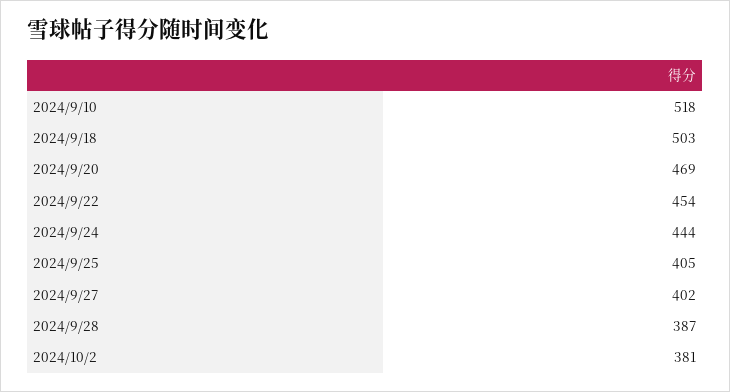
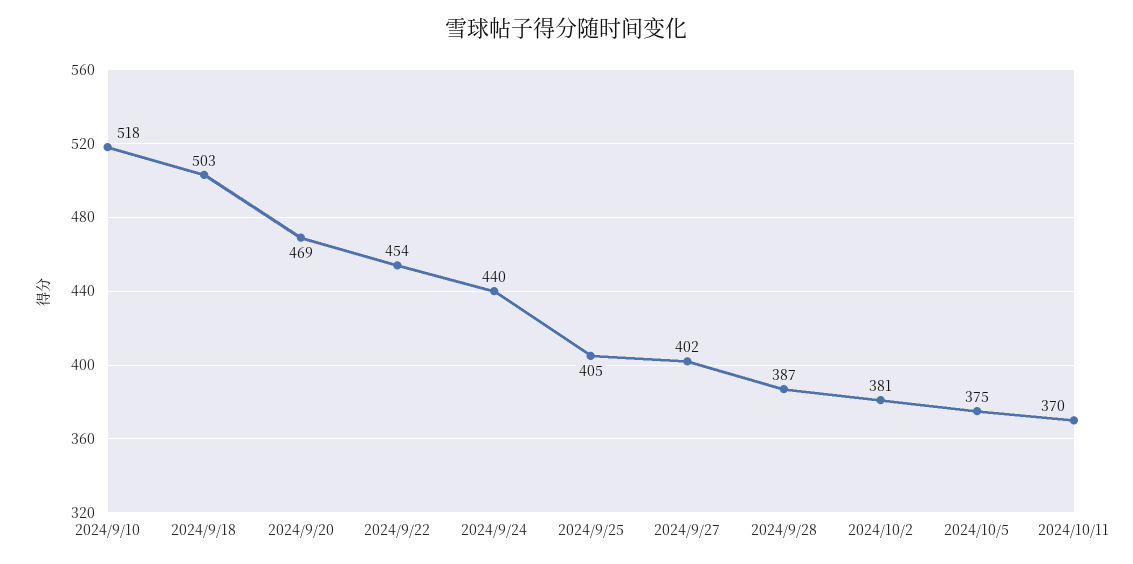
2024/9/24: 444 -> 440
2024/10/5: none -> 375
2024/10/11: none -> 370

